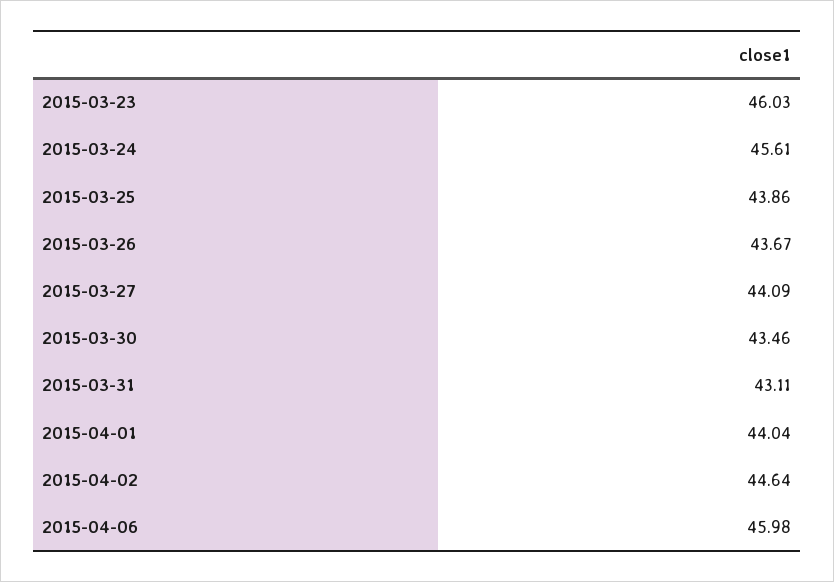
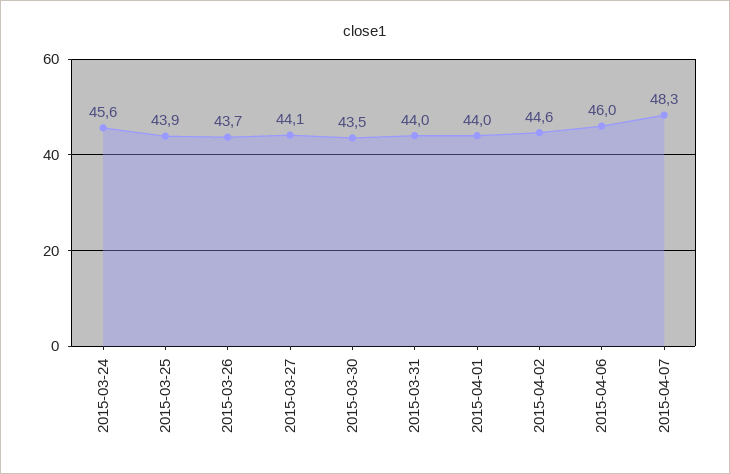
2015-03-23: 46.03 -> none
2015-03-31: 43.11 -> 44
2015-04-07: none -> 48.3

